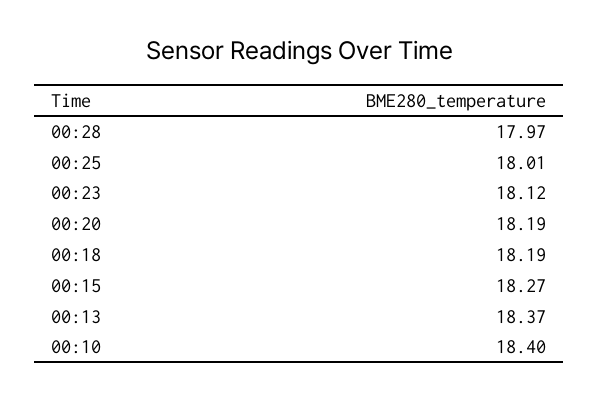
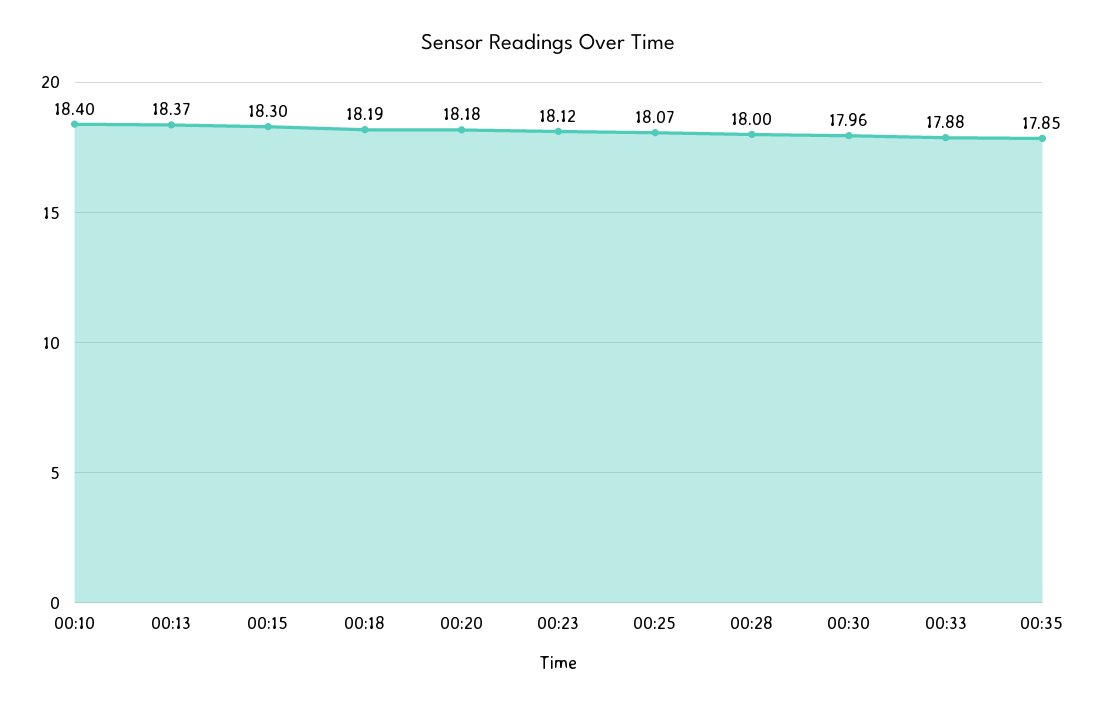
00:28: 17.97 -> 18
00:25: 18.01 -> 18.07
00:20: 18.19 -> 18.18
00:15: 18.27 -> 18.3
00:30: none -> 17.96
00:33: none -> 17.88
00:35: none -> 17.85

